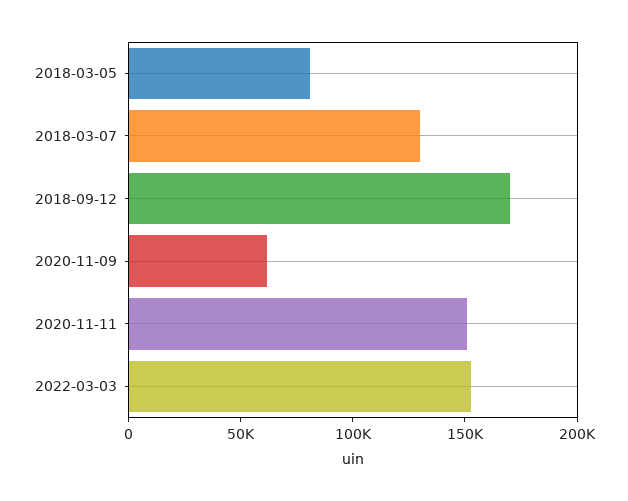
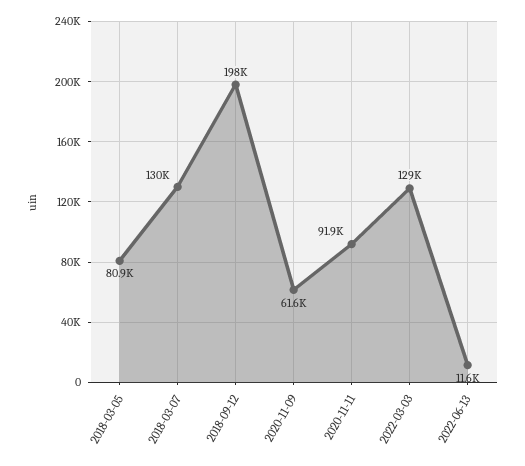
2018-09-12: 170000 -> 198000
2020-11-11: 150000 -> 91900
2022-03-03: 150000 -> 129000
2022-06-13: none -> 11600

